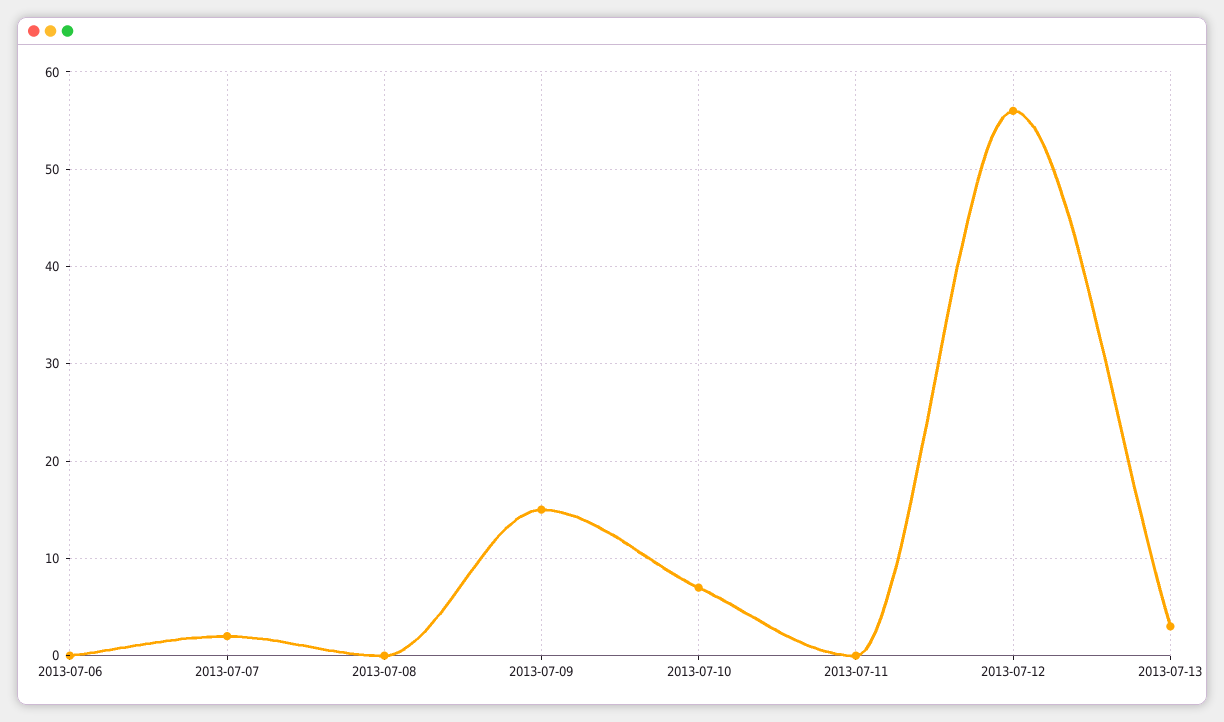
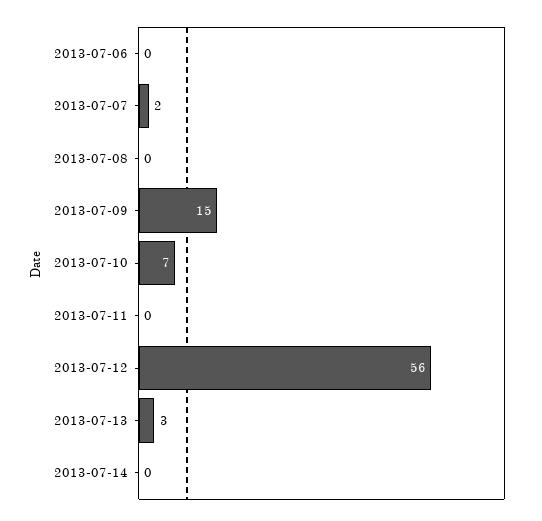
2013-07-14: none -> 0

